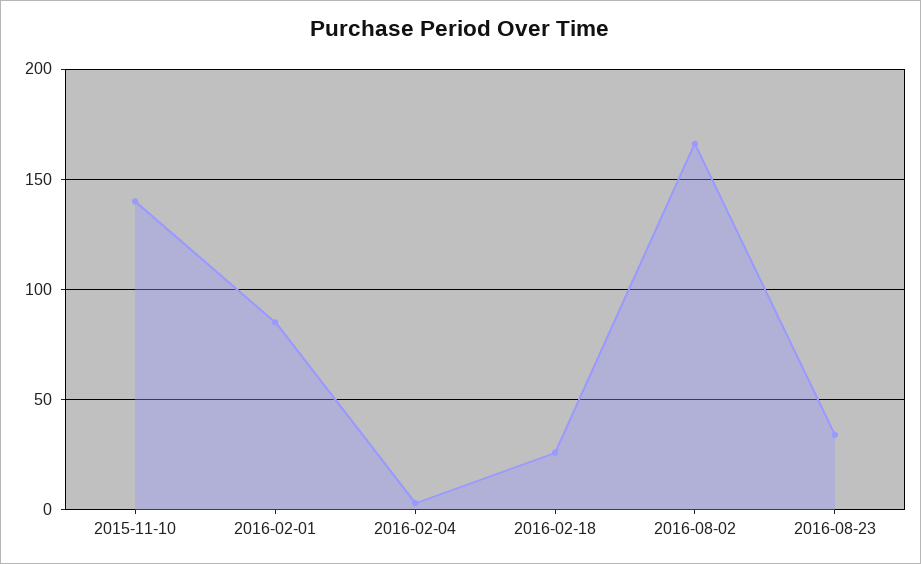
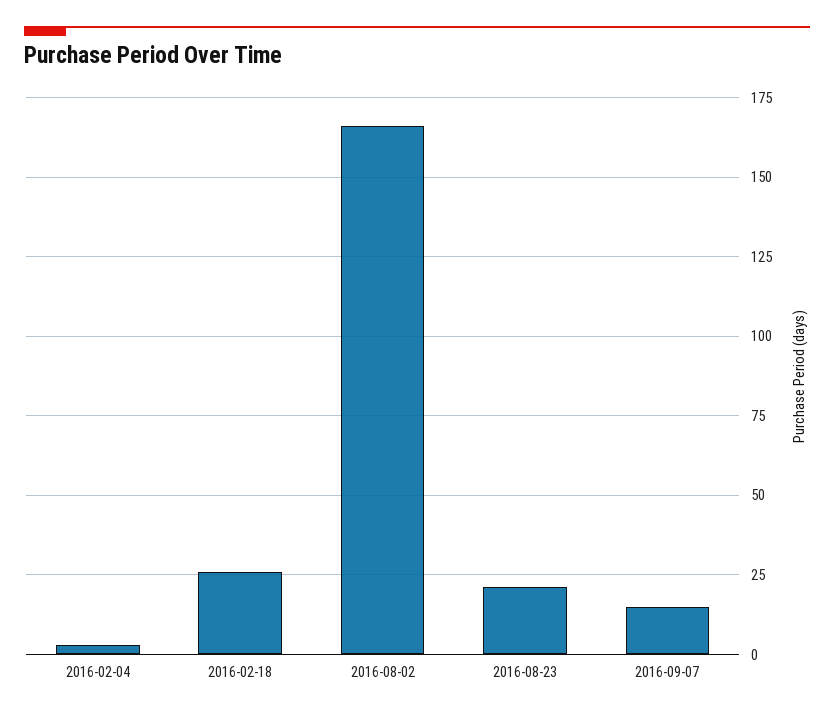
2015-11-10: 140 -> none
2016-02-01: 85 -> none
2016-08-23: 35 -> 20
2016-09-07: none -> 15

